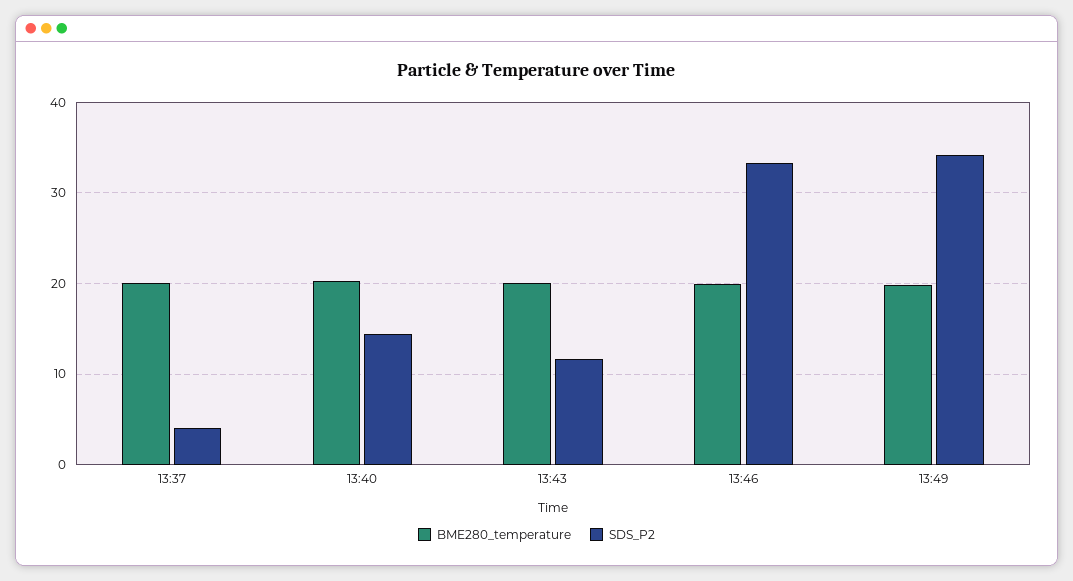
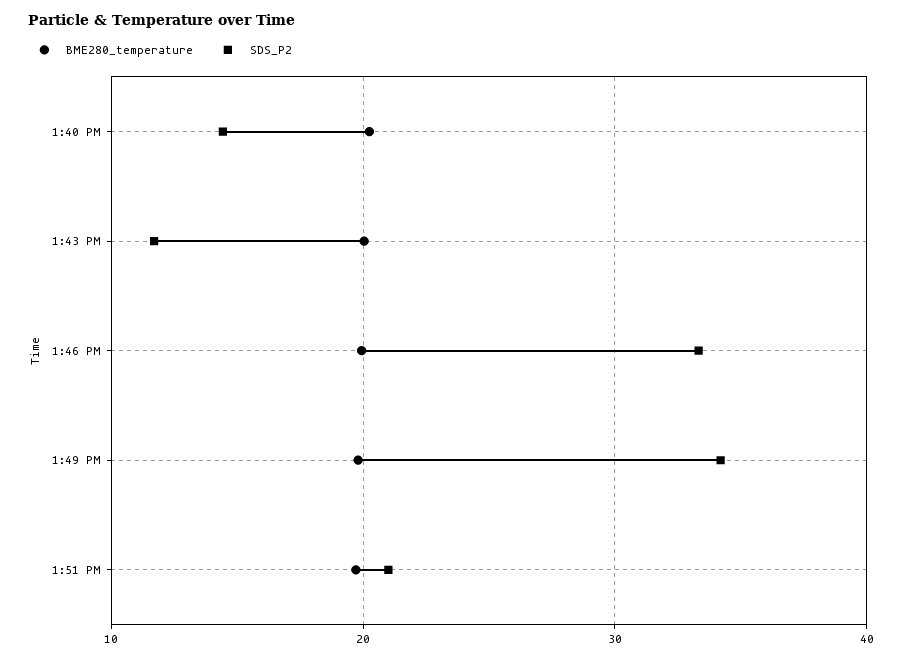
BME280_temperature, 13:37: 20 -> none
SDS_P2, 13:37: 4 -> none
BME280_temperature, 1:51 PM: none -> 20
SDS_P2, 1:51 PM: none -> 21

